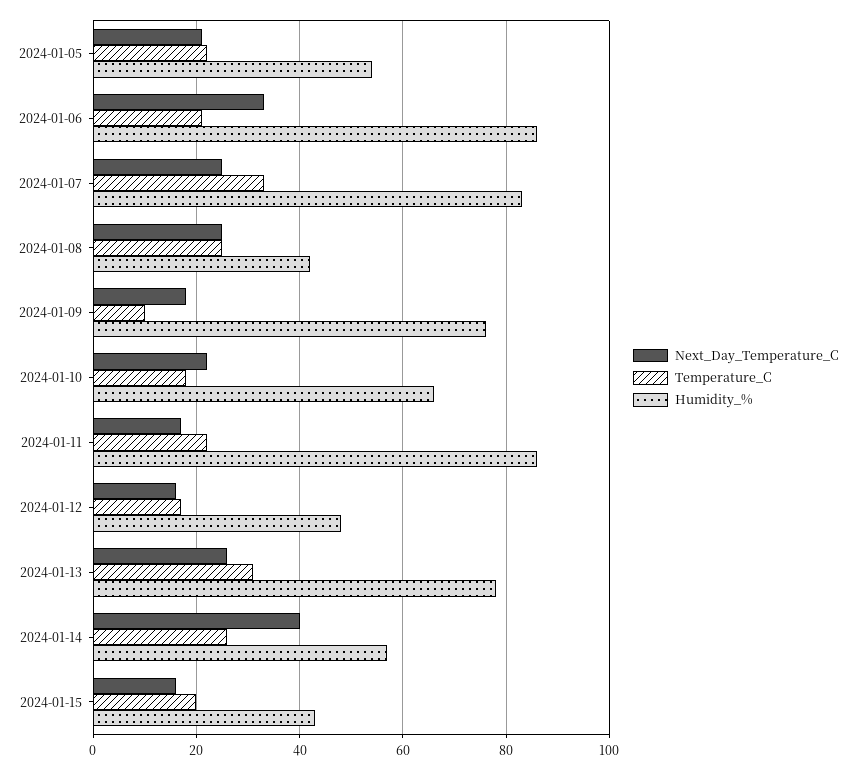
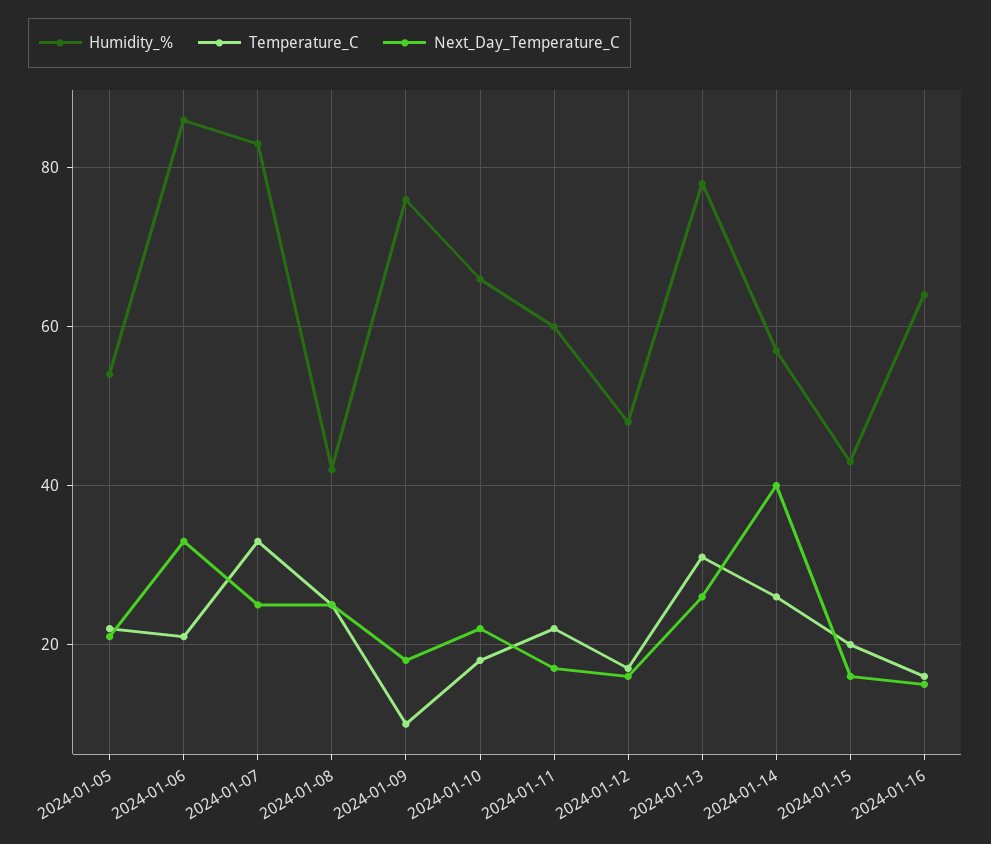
Humidity_%, 2024-01-11: 85 -> 60
Humidity_%, 2024-01-16: none -> 65
Temperature_C, 2024-01-16: none -> 15
Next_Day_Temperature_C, 2024-01-16: none -> 15

